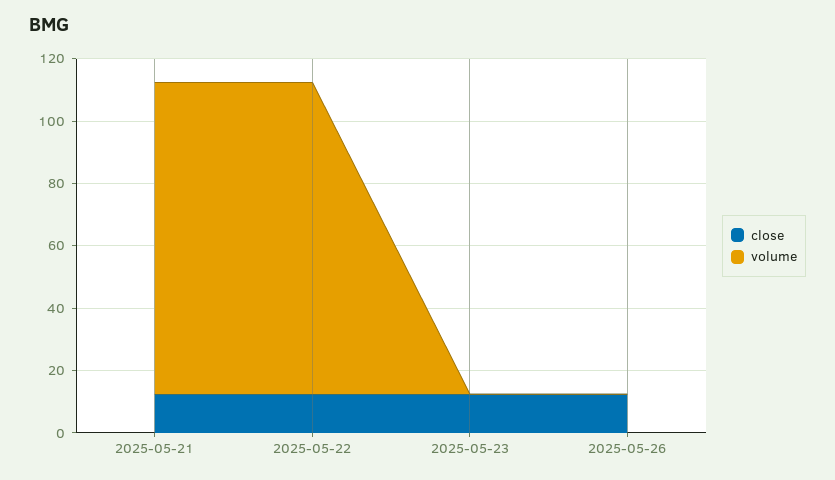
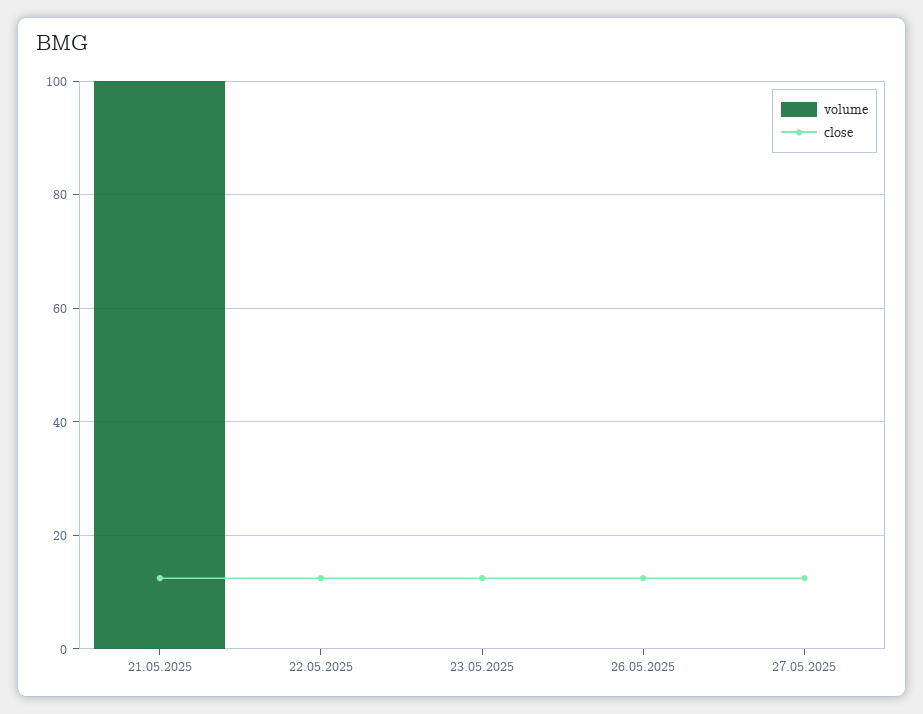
volume, 2025-05-22: 100 -> 0
volume, 27.05.2025: none -> 0
close, 27.05.2025: none -> 12

